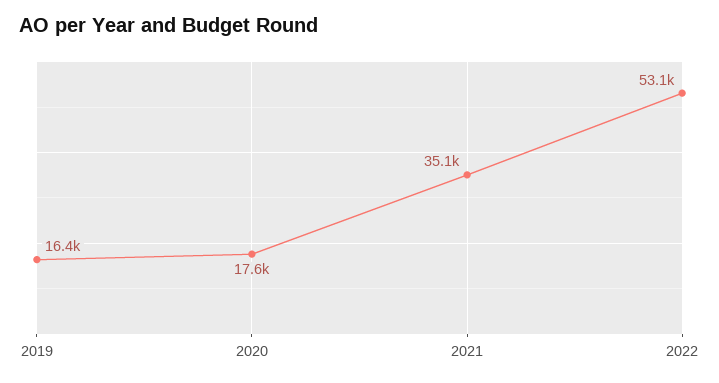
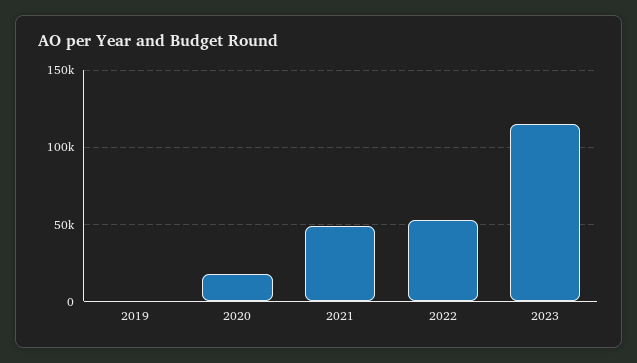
2019: 16400 -> 0
2021: 35100 -> 50000
2023: none -> 115000

